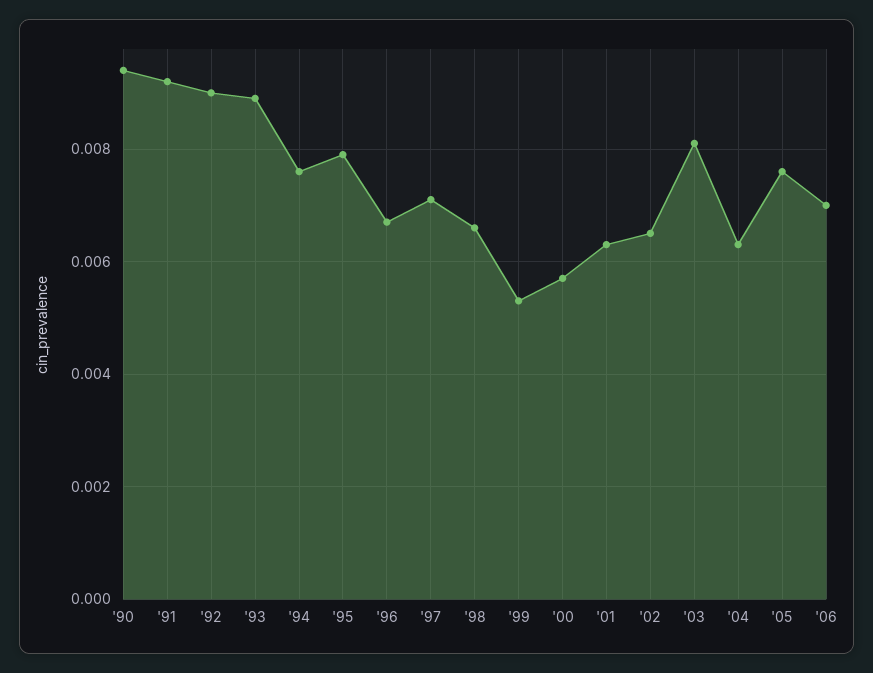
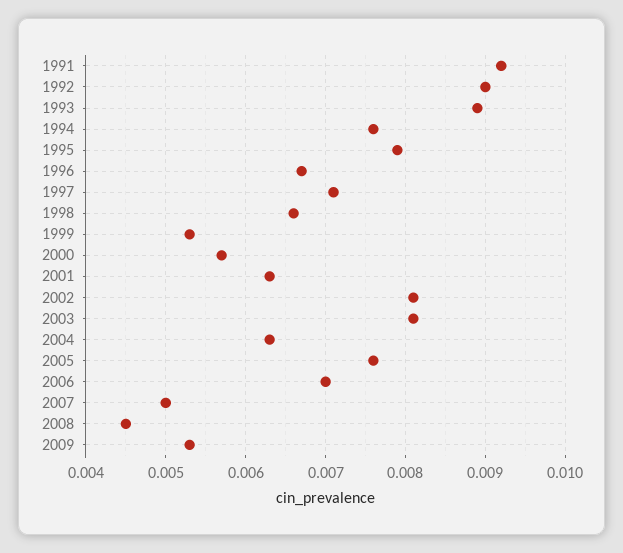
'90: 0.0095 -> none
'02: 0.0065 -> 0.0081
2007: none -> 0.005
2008: none -> 0.0045
2009: none -> 0.0053

